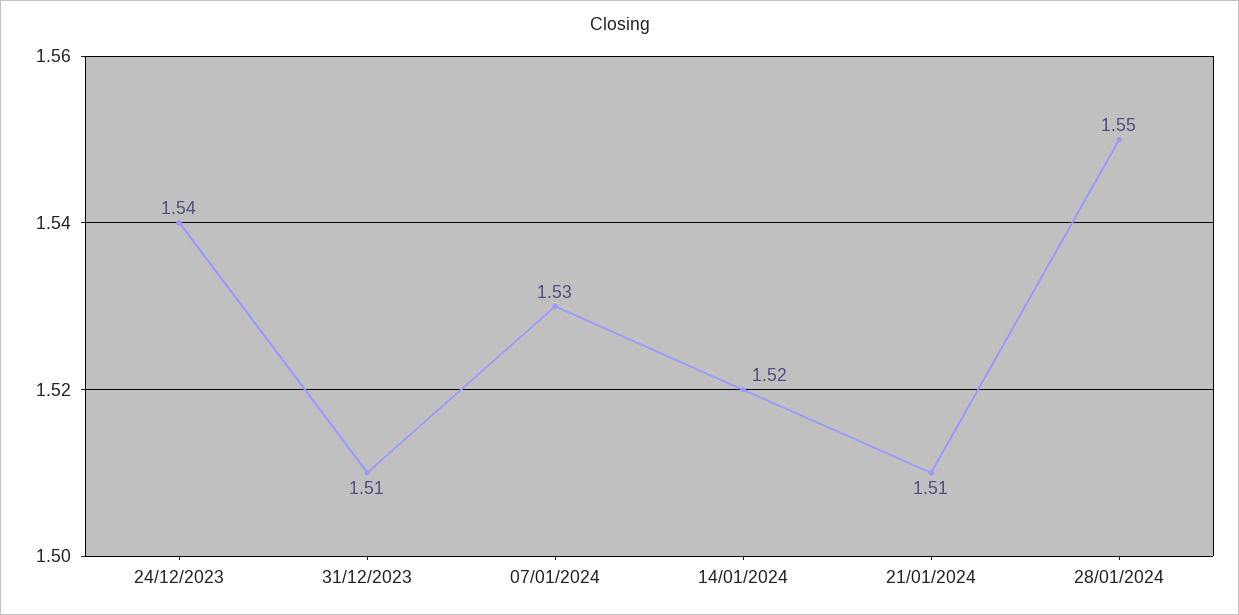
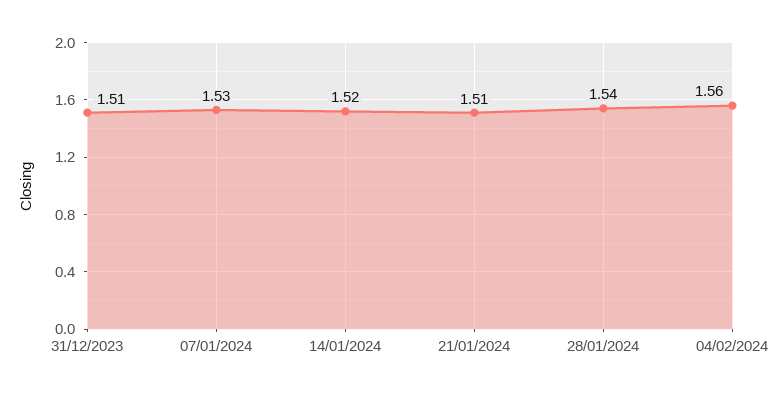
24/12/2023: 1.54 -> none
28/01/2024: 1.55 -> 1.54
04/02/2024: none -> 1.56

